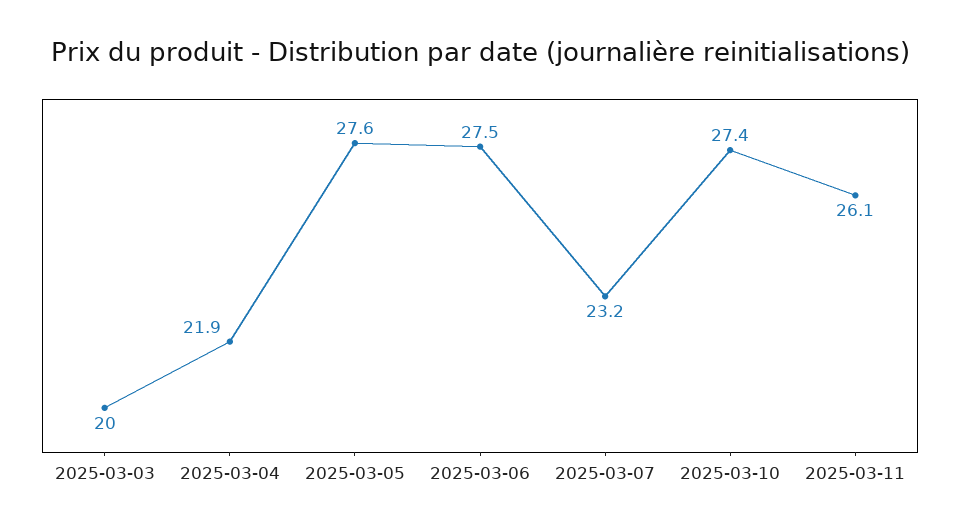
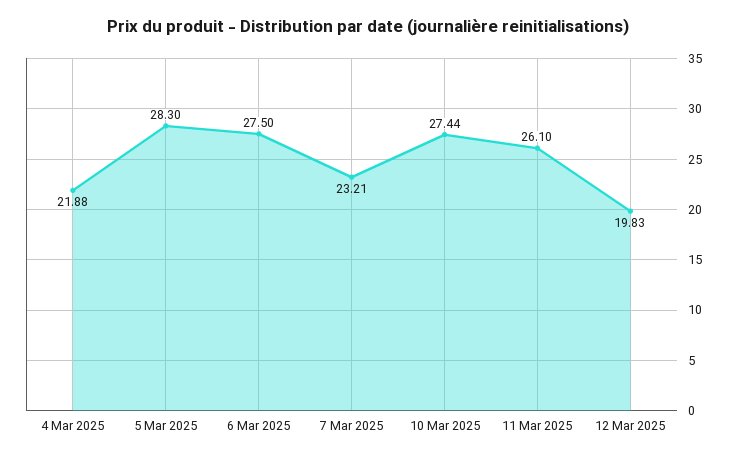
2025-03-03: 20 -> none
2025-03-05: 27.6 -> 28.3
12 Mar 2025: none -> 19.83

